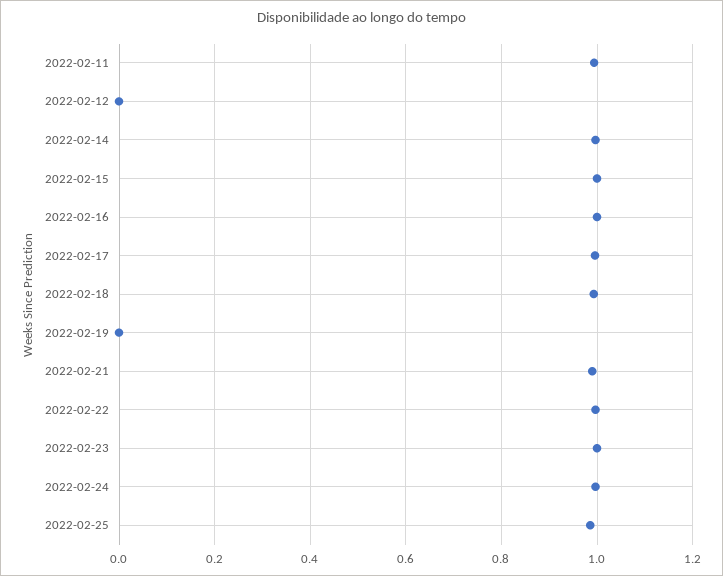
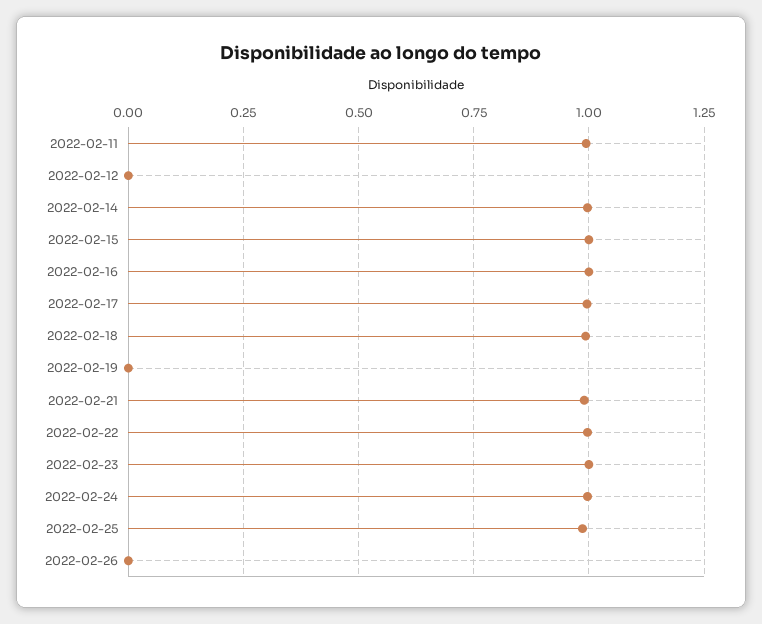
2022-02-26: none -> 0

